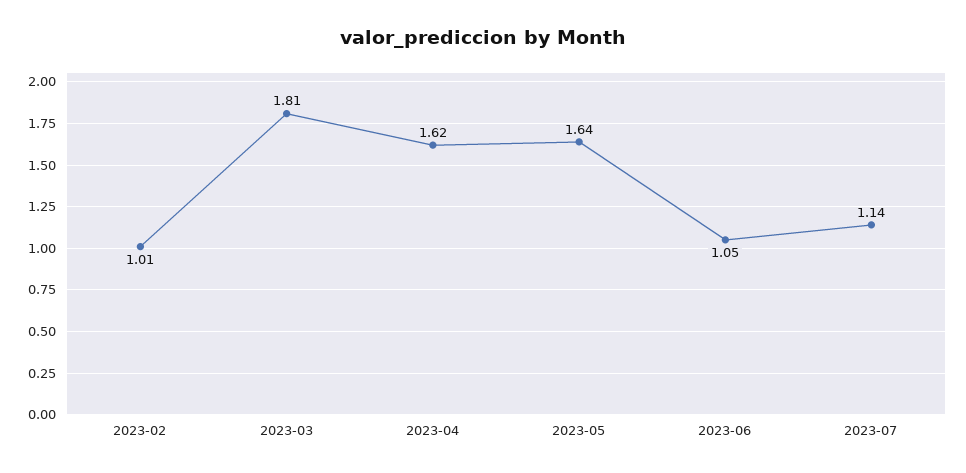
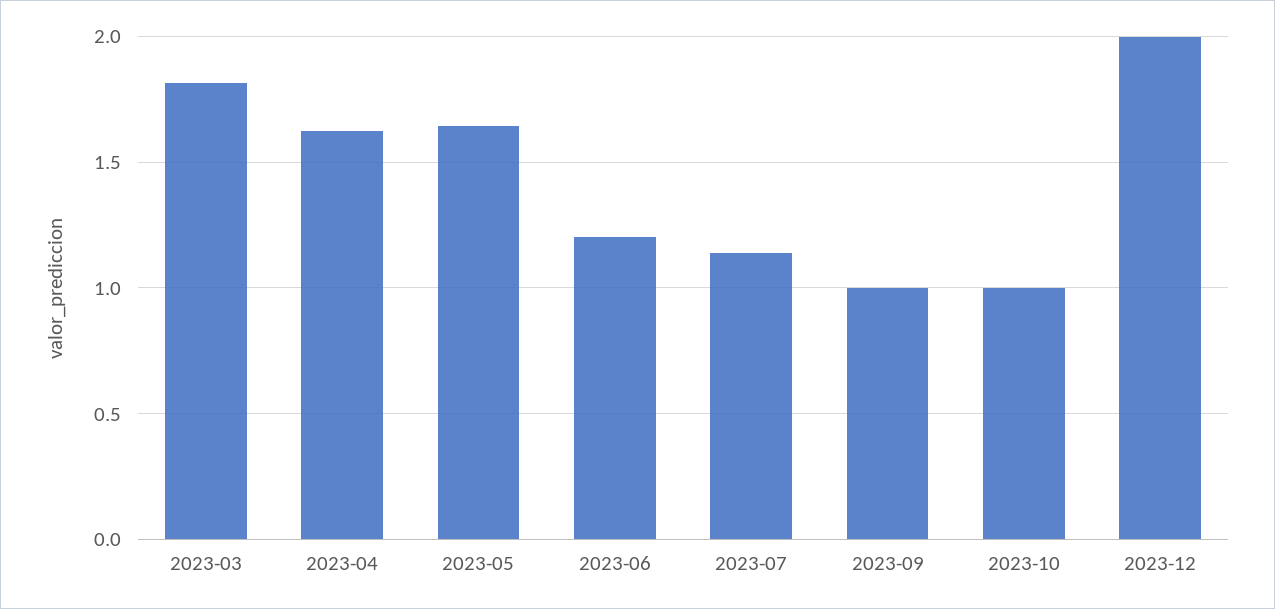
2023-02: 1.01 -> none
2023-06: 1.05 -> 1.2
2023-09: none -> 1
2023-10: none -> 1
2023-12: none -> 2

